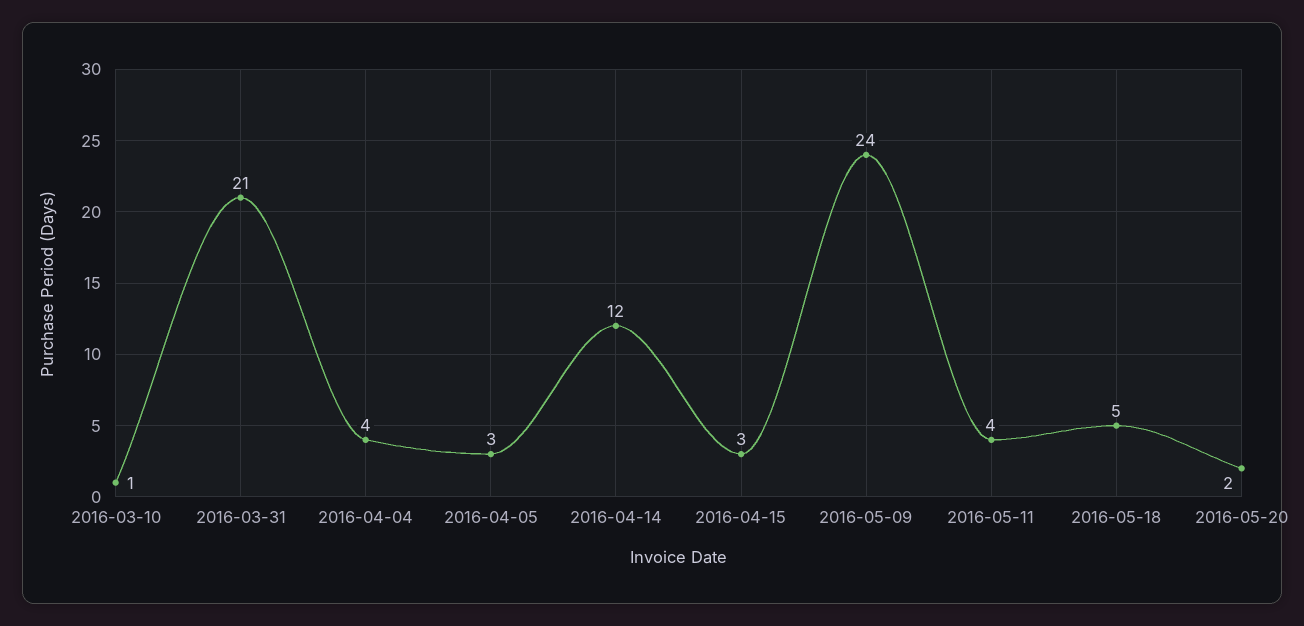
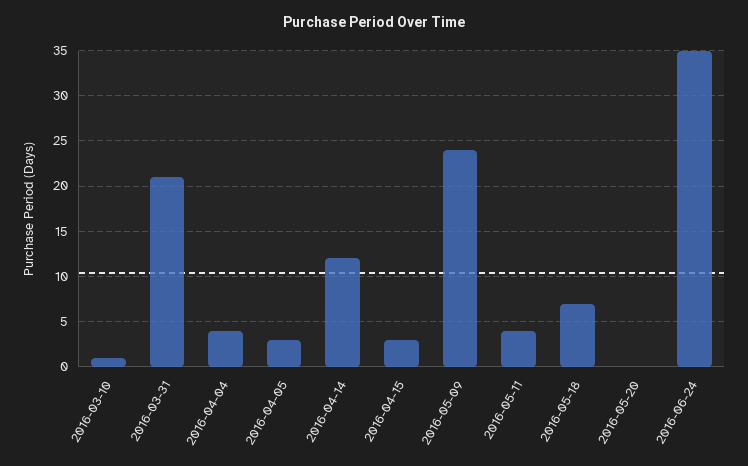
2016-05-18: 5 -> 7
2016-05-20: 2 -> 0
2016-06-24: none -> 35

